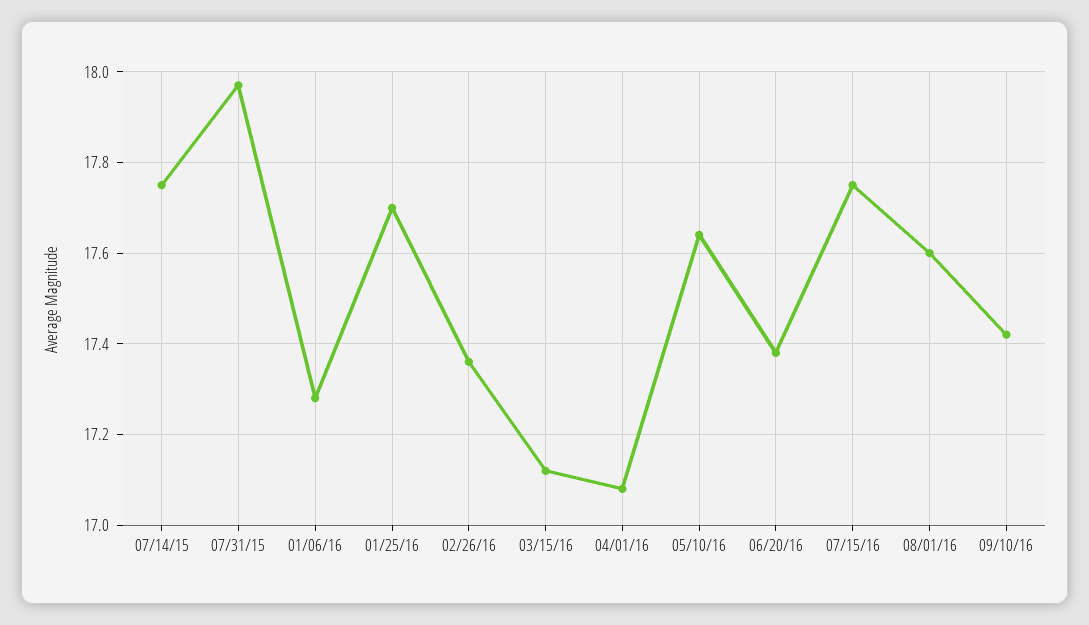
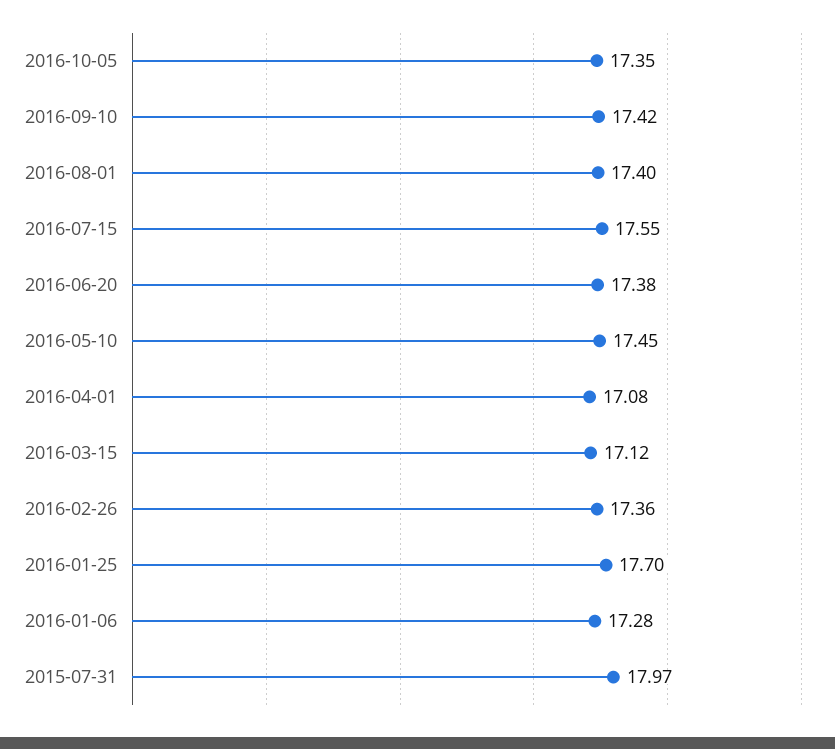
07/14/15: 17.75 -> none
05/10/16: 17.65 -> 17.45
07/15/16: 17.75 -> 17.55
08/01/16: 17.6 -> 17.4
2016-10-05: none -> 17.35

